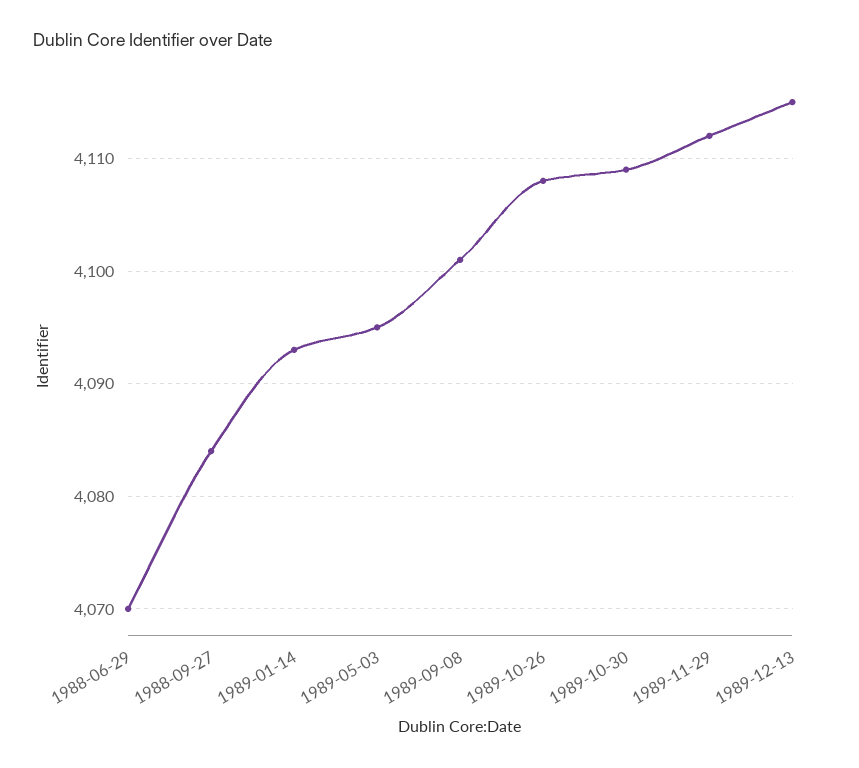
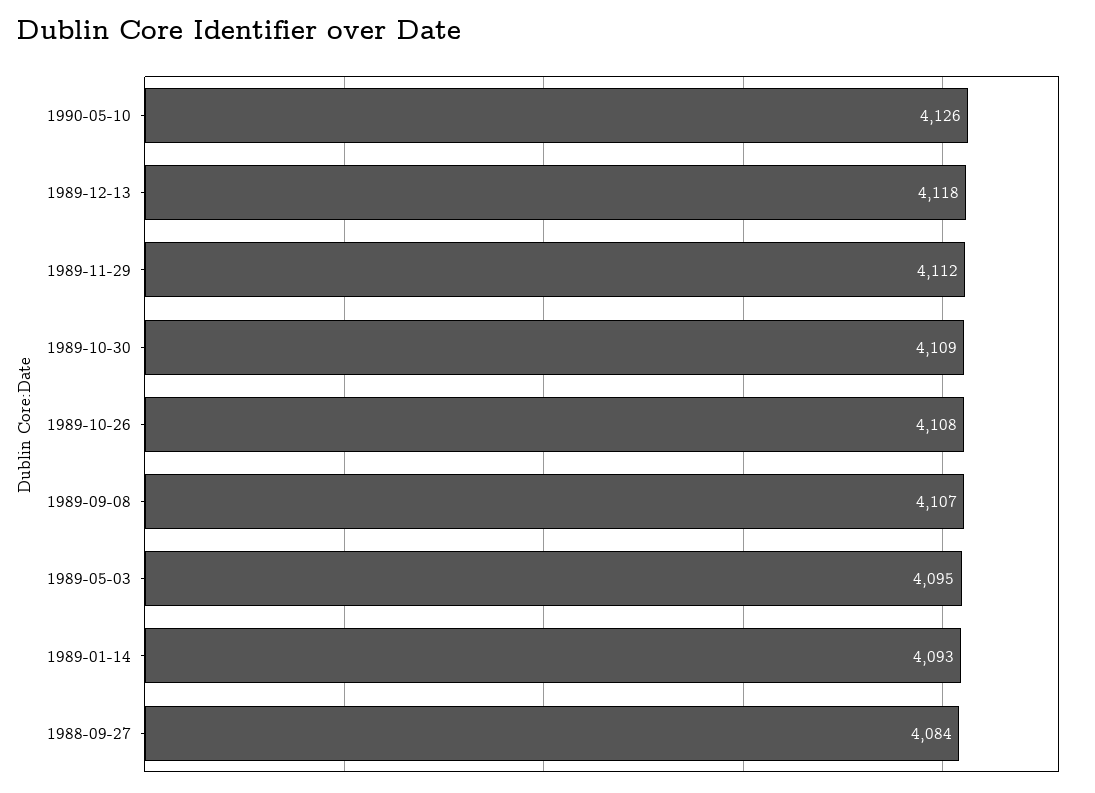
1988-06-29: 4070 -> none
1989-09-08: 4101 -> 4107
1989-12-13: 4115 -> 4118
1990-05-10: none -> 4126

